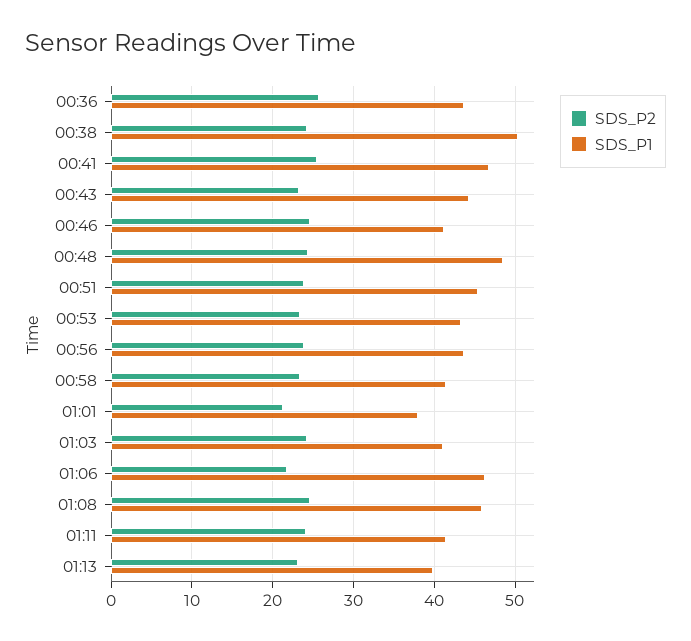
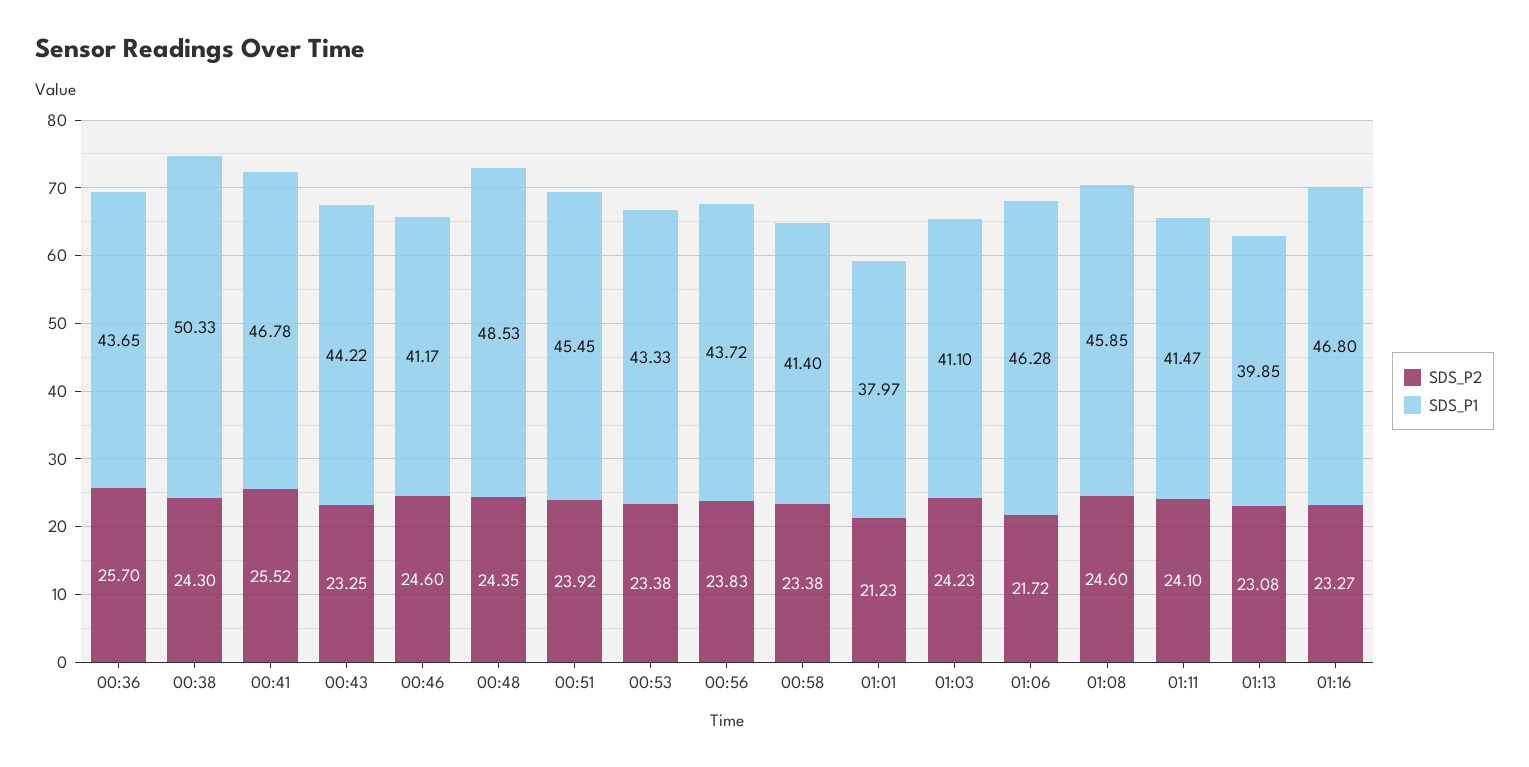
SDS_P2, 01:16: none -> 23.27
SDS_P1, 01:16: none -> 46.8

